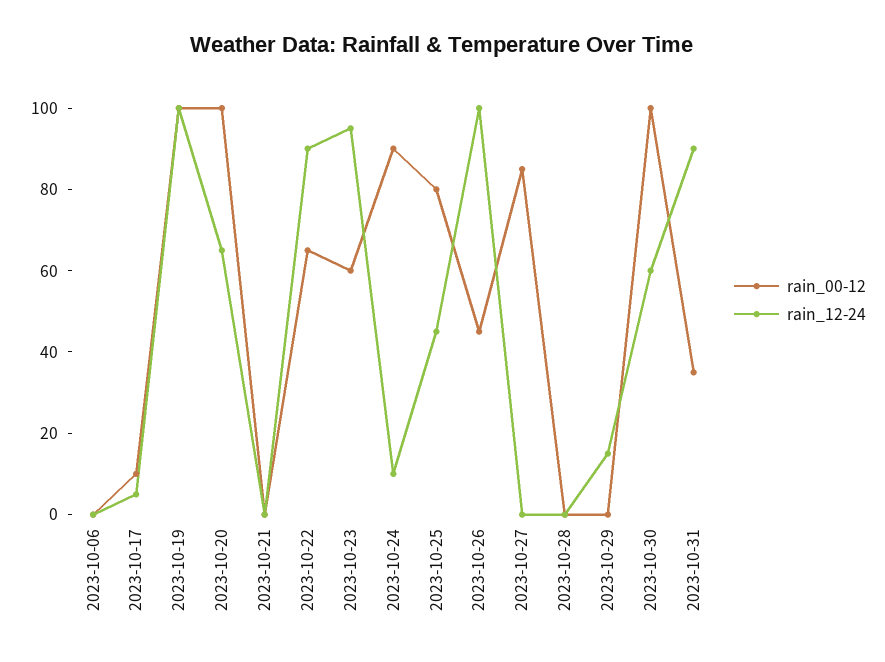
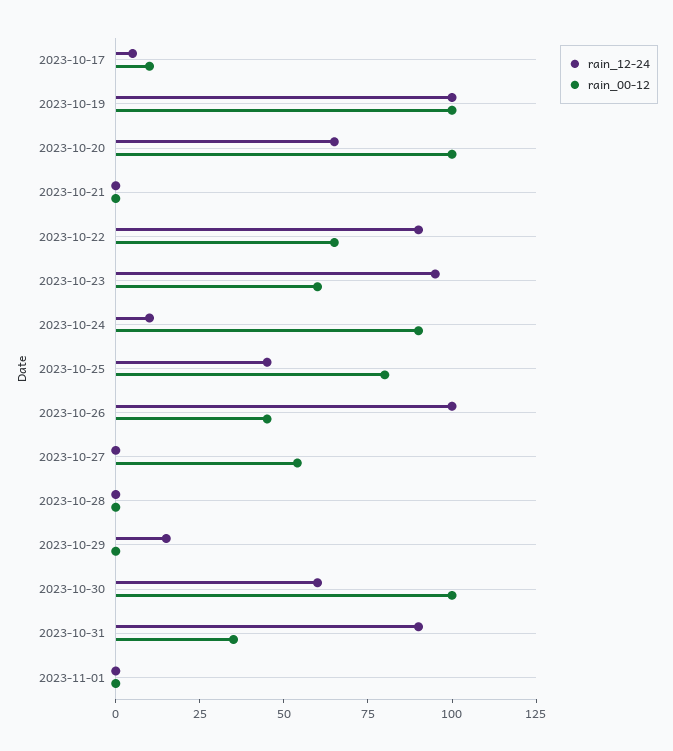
rain_00-12, 2023-10-06: 0 -> none
rain_12-24, 2023-10-06: 0 -> none
rain_00-12, 2023-10-27: 85 -> 55
rain_12-24, 2023-11-01: none -> 0
rain_00-12, 2023-11-01: none -> 0

